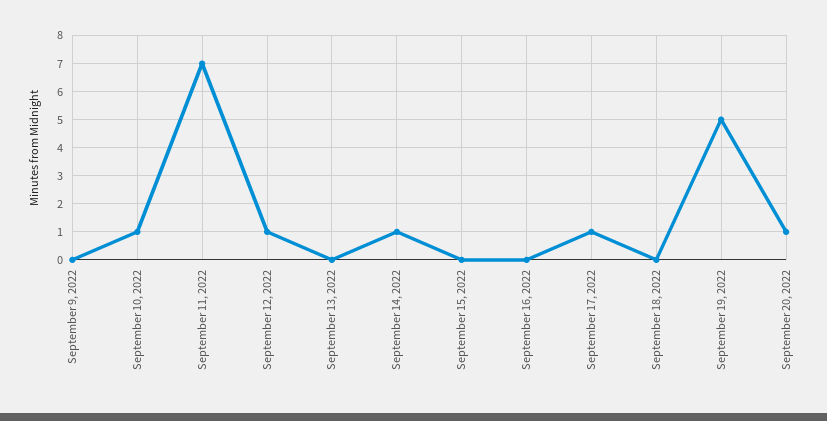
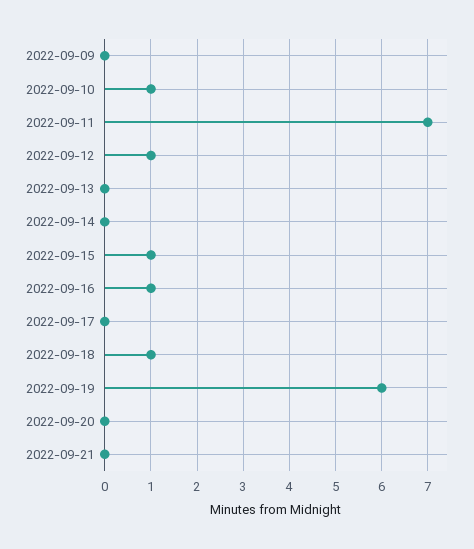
September 14, 2022: 1 -> 0
September 15, 2022: 0 -> 1
September 16, 2022: 0 -> 1
September 17, 2022: 1 -> 0
September 18, 2022: 0 -> 1
September 19, 2022: 5 -> 6
September 20, 2022: 1 -> 0
2022-09-21: none -> 0

